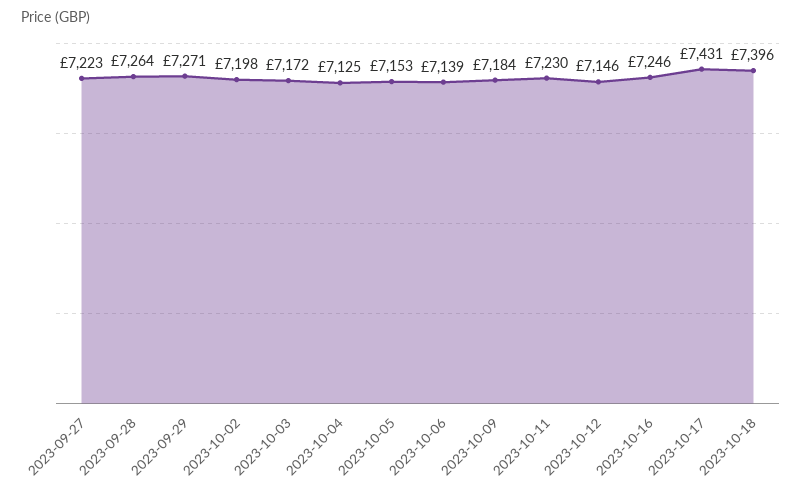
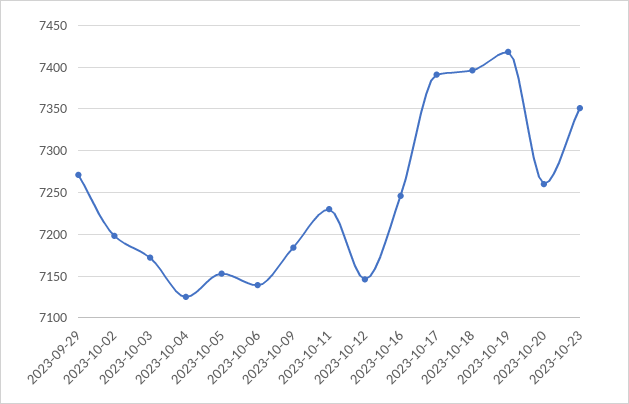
2023-09-27: 7223 -> none
2023-09-28: 7264 -> none
2023-10-17: 7431 -> 7390
2023-10-19: none -> 7420
2023-10-20: none -> 7260
2023-10-23: none -> 7350

